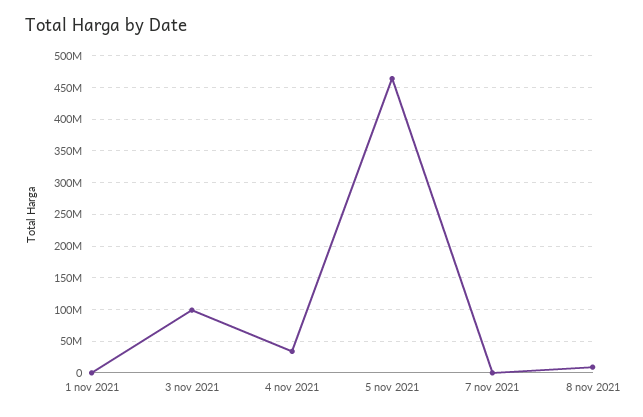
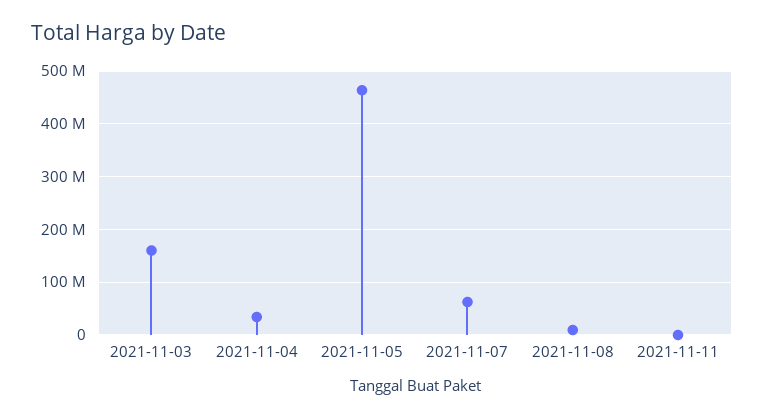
1 nov 2021: 0 -> none
3 nov 2021: 100000000 -> 160000000
7 nov 2021: 0 -> 60000000
2021-11-11: none -> 0

